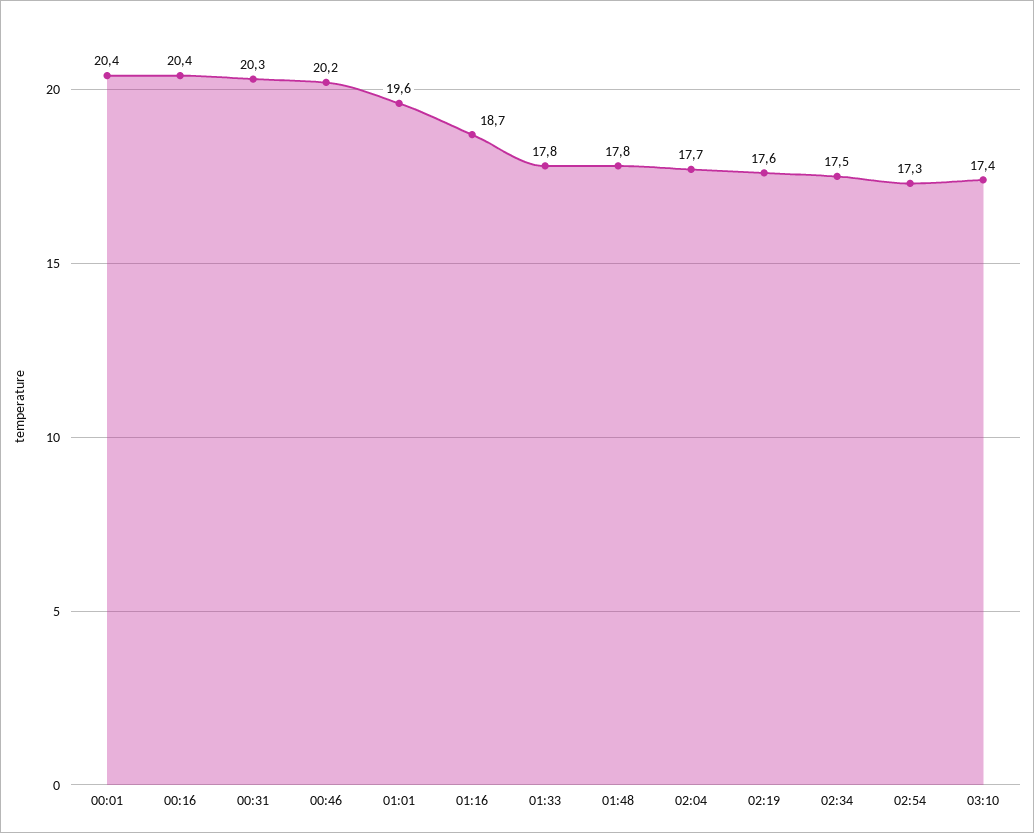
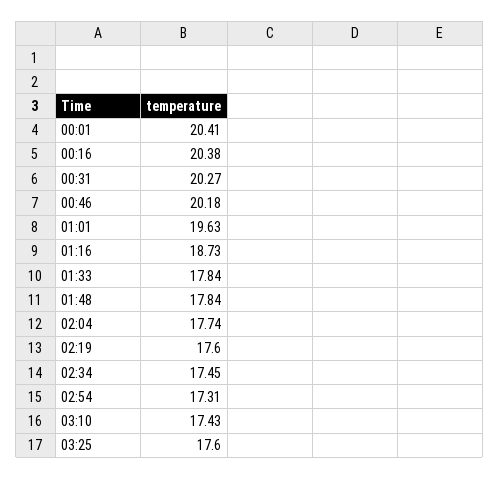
03:25: none -> 17.6

